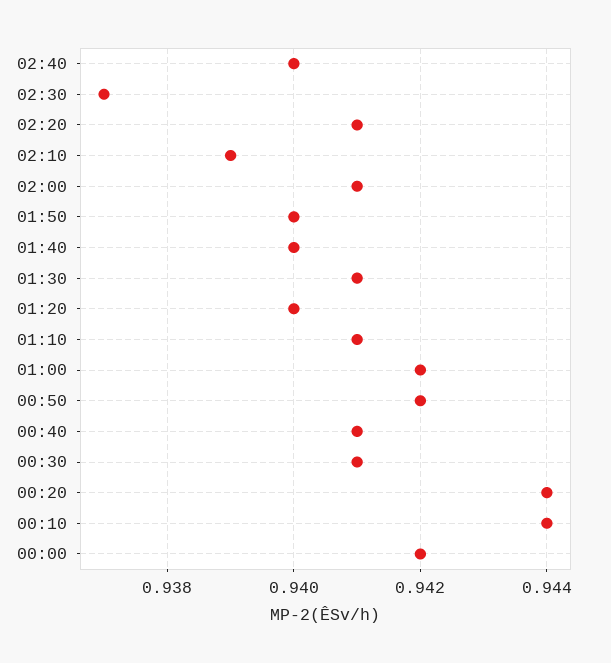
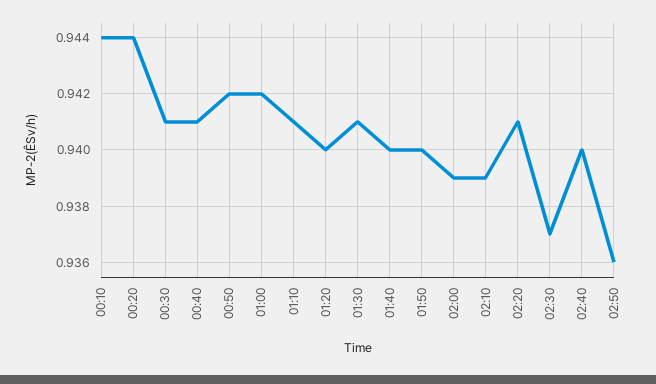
02:00: 0.941 -> 0.939
00:00: 0.942 -> none
02:50: none -> 0.936

